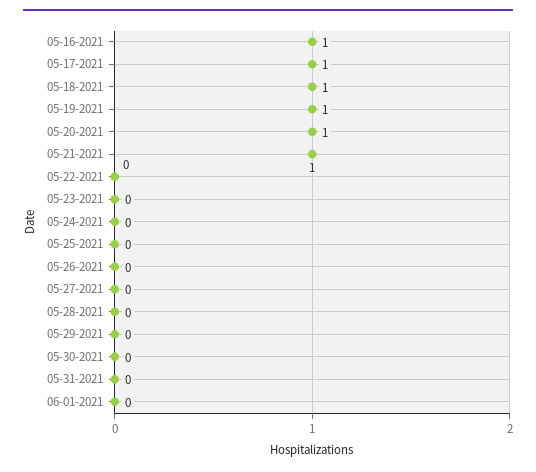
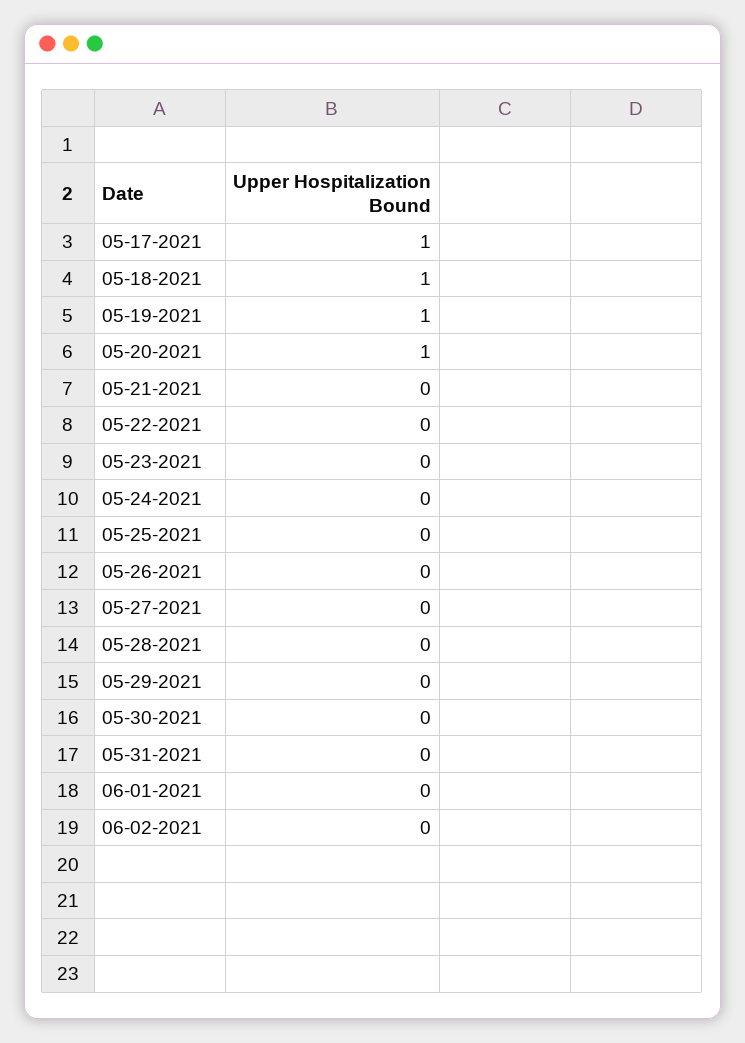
05-16-2021: 1 -> none
05-21-2021: 1 -> 0
06-02-2021: none -> 0

